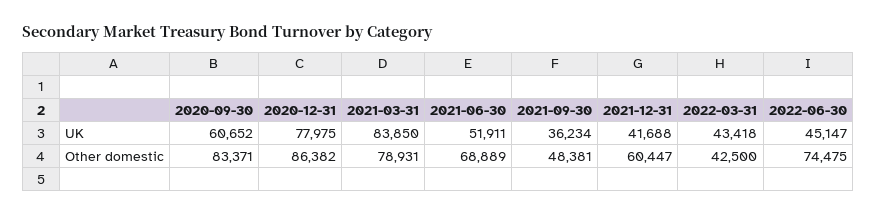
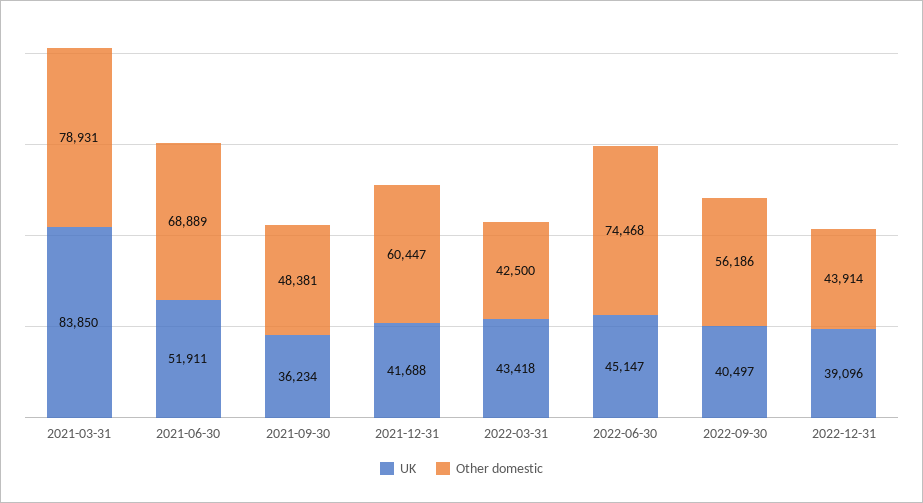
UK, 2020-09-30: 60652 -> none
UK, 2020-12-31: 77975 -> none
Other domestic, 2020-09-30: 83371 -> none
Other domestic, 2020-12-31: 86382 -> none
Other domestic, 2022-06-30: 74475 -> 74468
UK, 2022-09-30: none -> 40497
Other domestic, 2022-09-30: none -> 56186
UK, 2022-12-31: none -> 39096
Other domestic, 2022-12-31: none -> 43914

